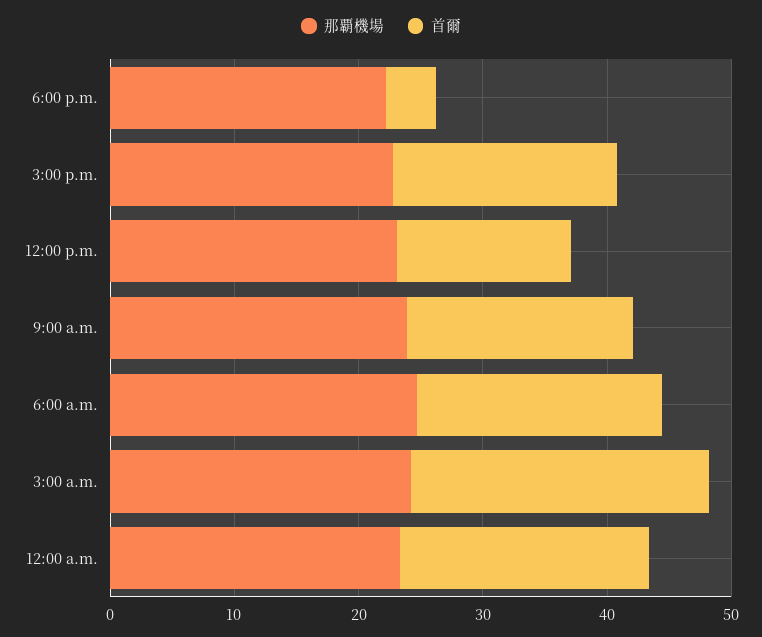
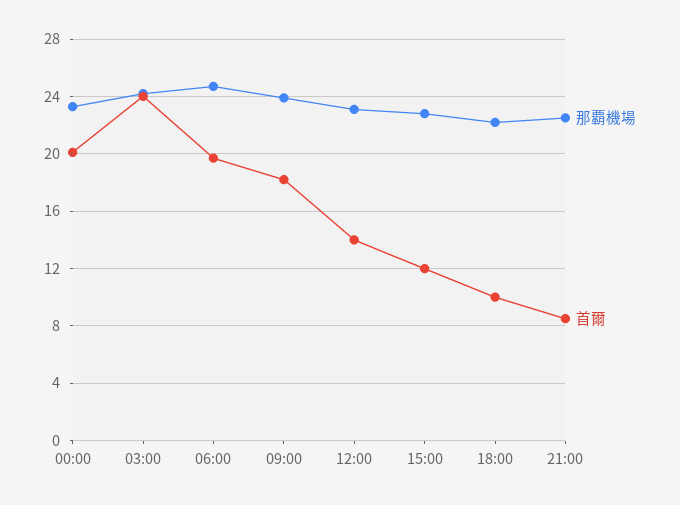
首爾, 6:00 p.m.: 4 -> 10
首爾, 3:00 p.m.: 18 -> 12
那覇機場, 21:00: none -> 22.5
首爾, 21:00: none -> 8.5

